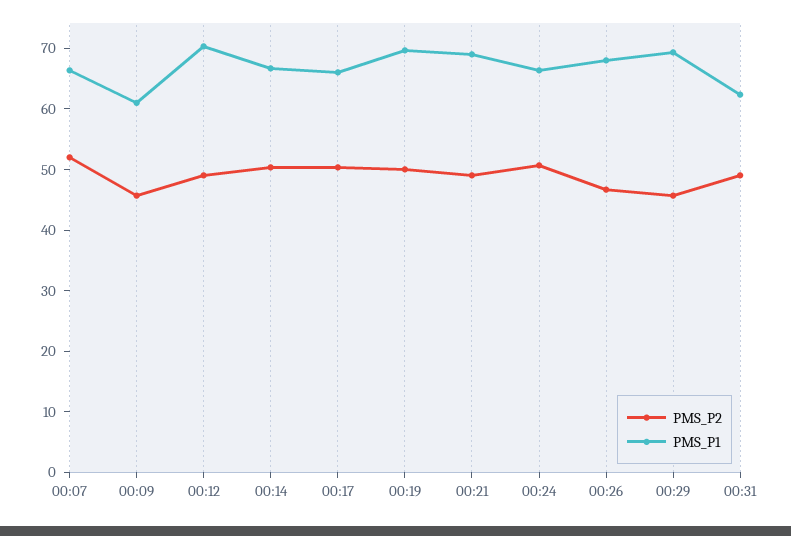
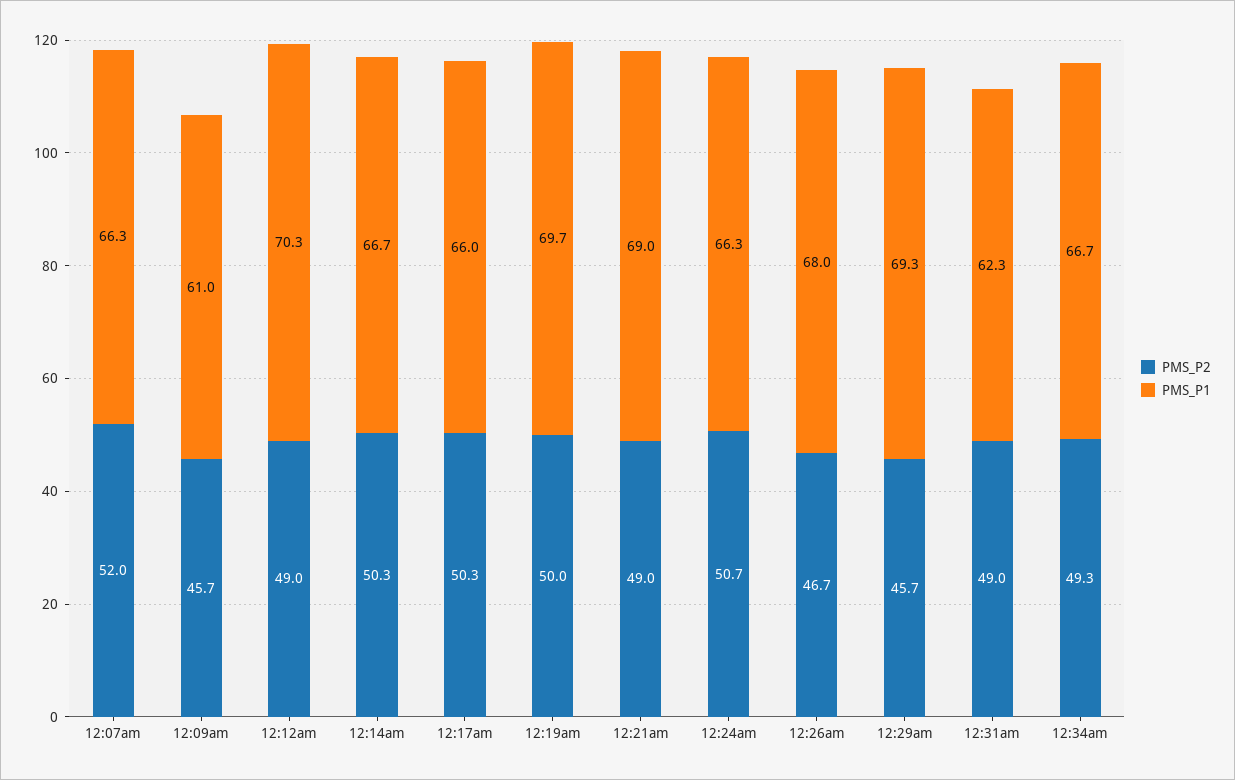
PMS_P2, 12:34am: none -> 49.3
PMS_P1, 12:34am: none -> 66.7

